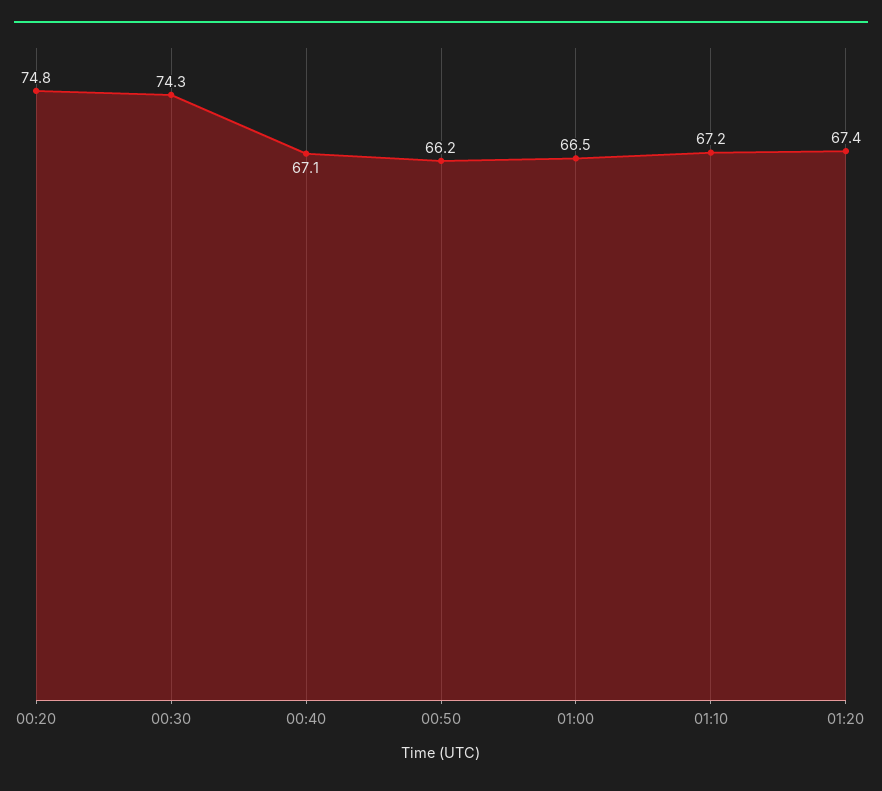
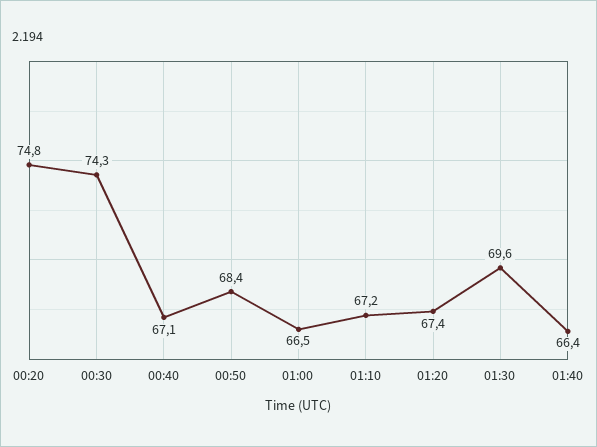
00:50: 66.2 -> 68.4
01:30: none -> 69.6
01:40: none -> 66.4

